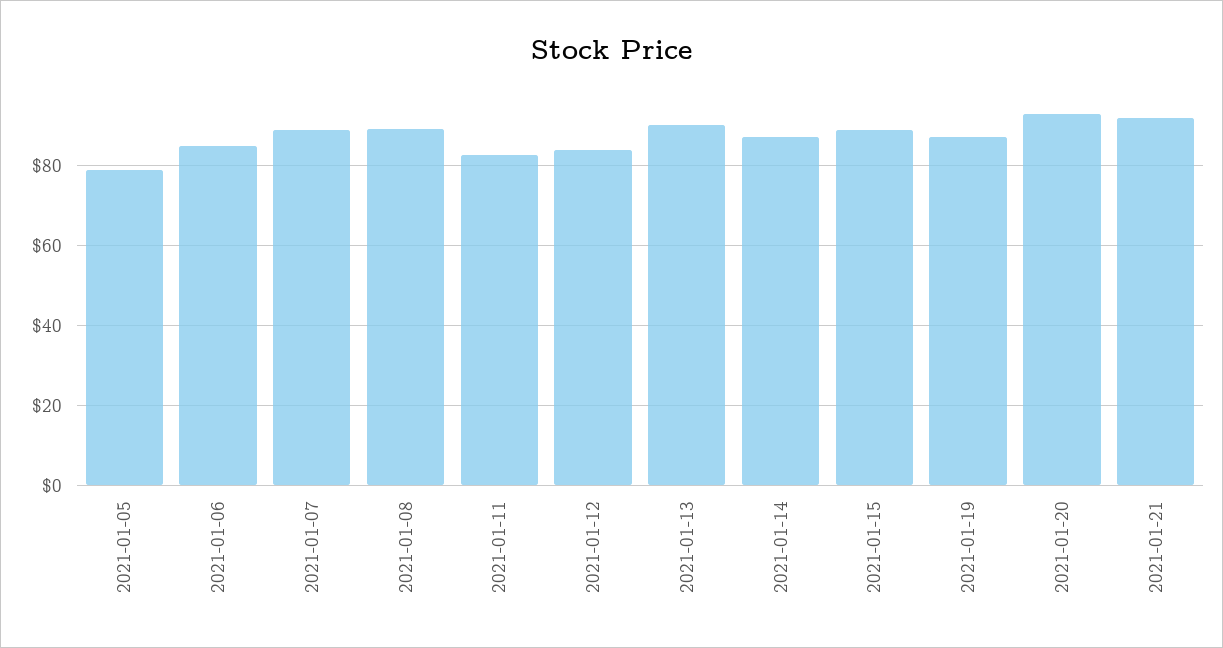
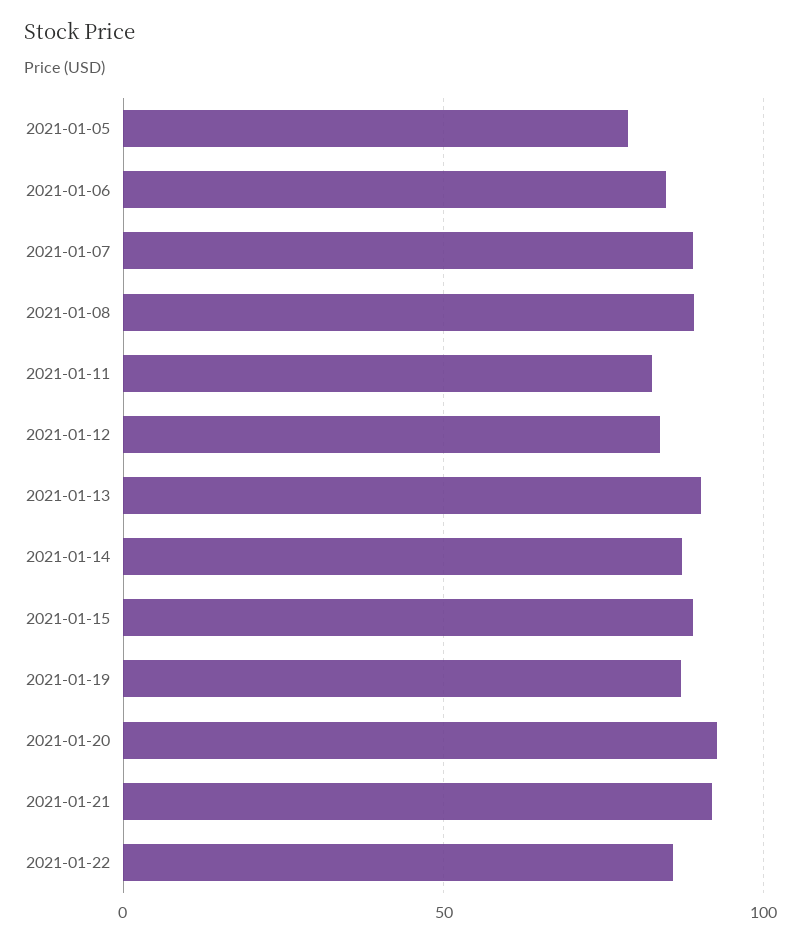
2021-01-22: none -> 85

